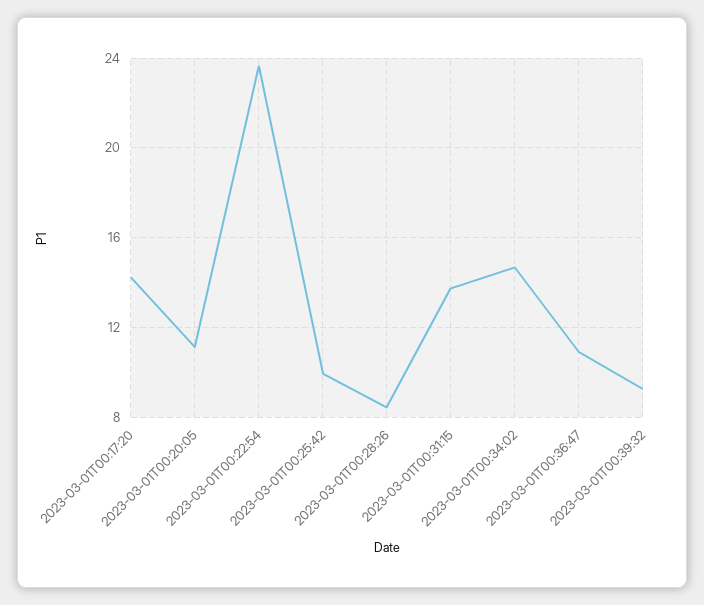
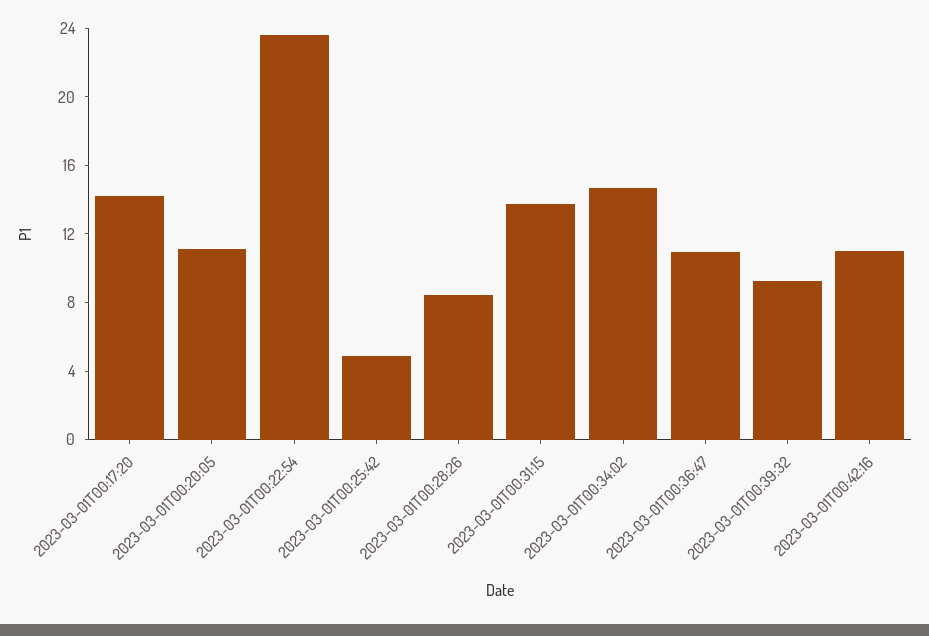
2023-03-01T00:25:42: 10 -> 5
2023-03-01T00:42:16: none -> 11

